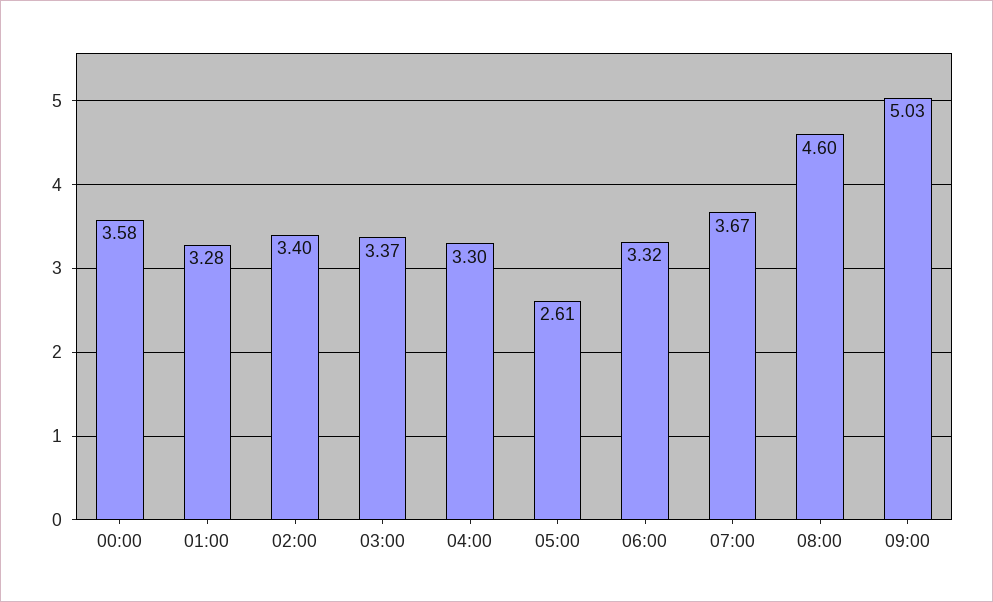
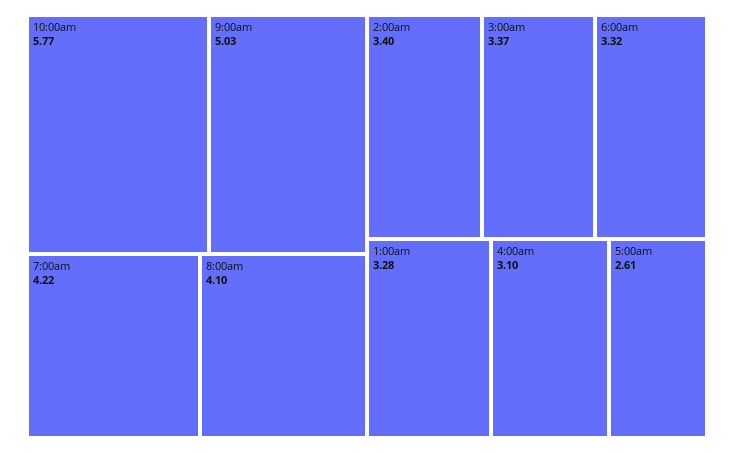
00:00: 3.58 -> none
04:00: 3.3 -> 3.1
07:00: 3.67 -> 4.22
08:00: 4.6 -> 4.1
10:00am: none -> 5.77

